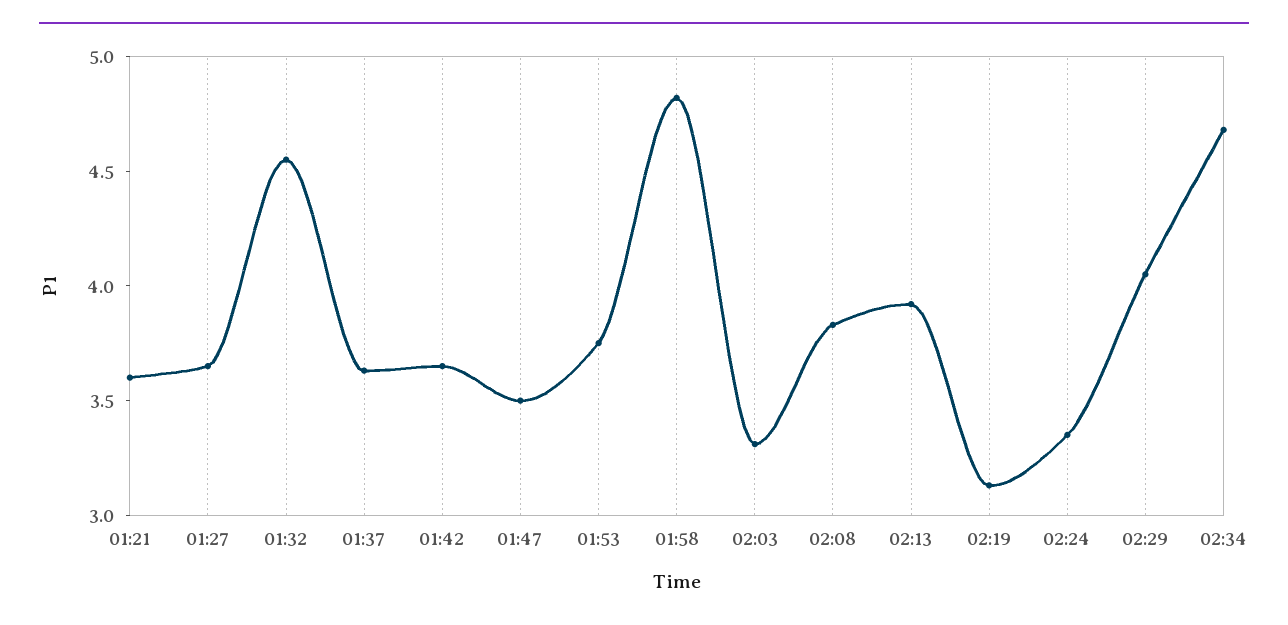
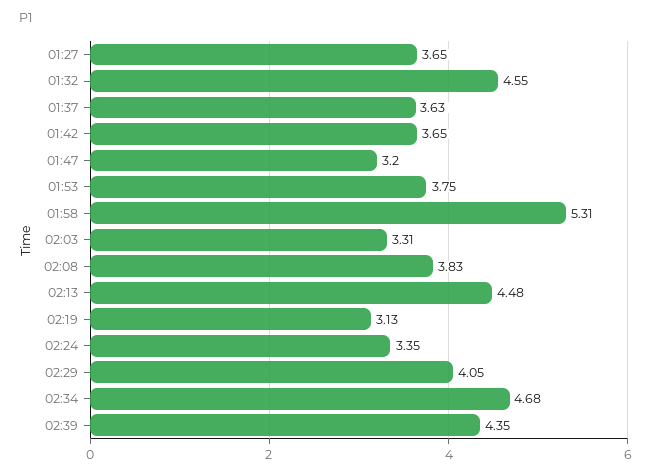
01:21: 3.6 -> none
01:47: 3.5 -> 3.2
01:58: 4.8 -> 5.31
02:13: 3.9 -> 4.48
02:39: none -> 4.35

